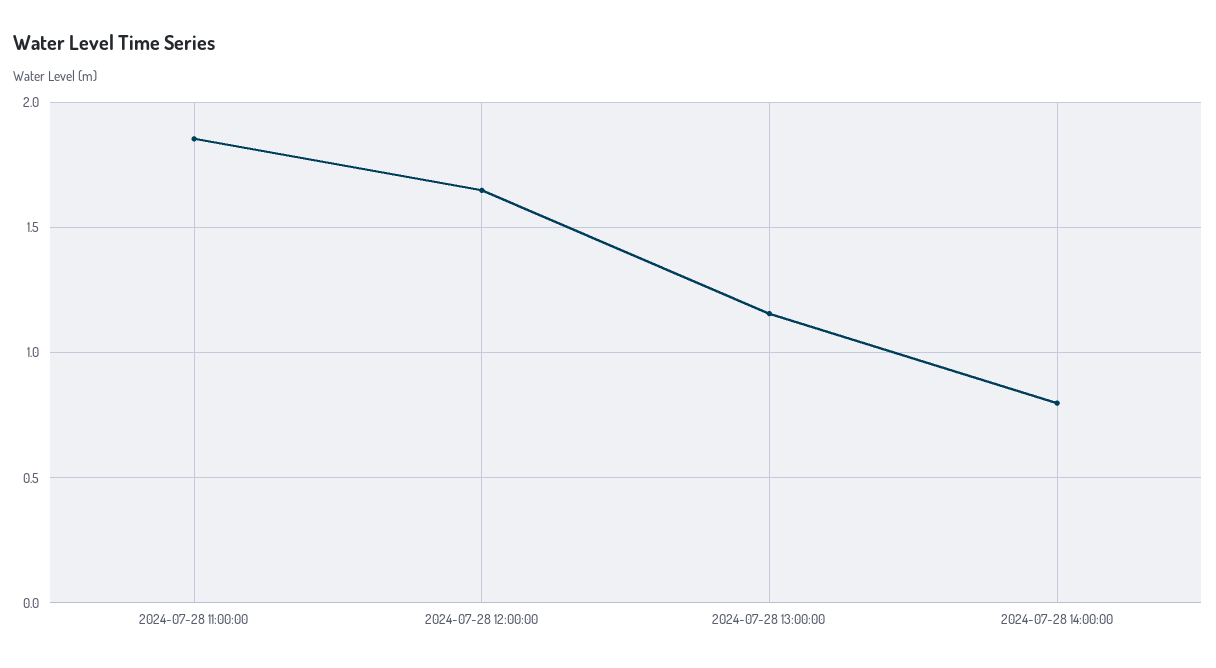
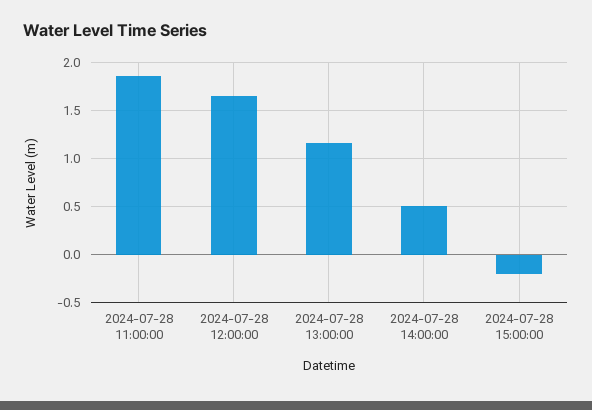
2024-07-28 14:00:00: 0.8 -> 0.5
2024-07-28 15:00:00: none -> -0.2

